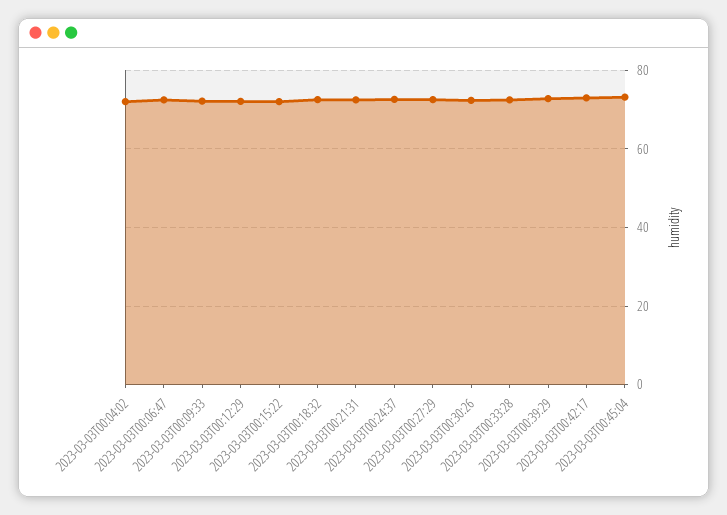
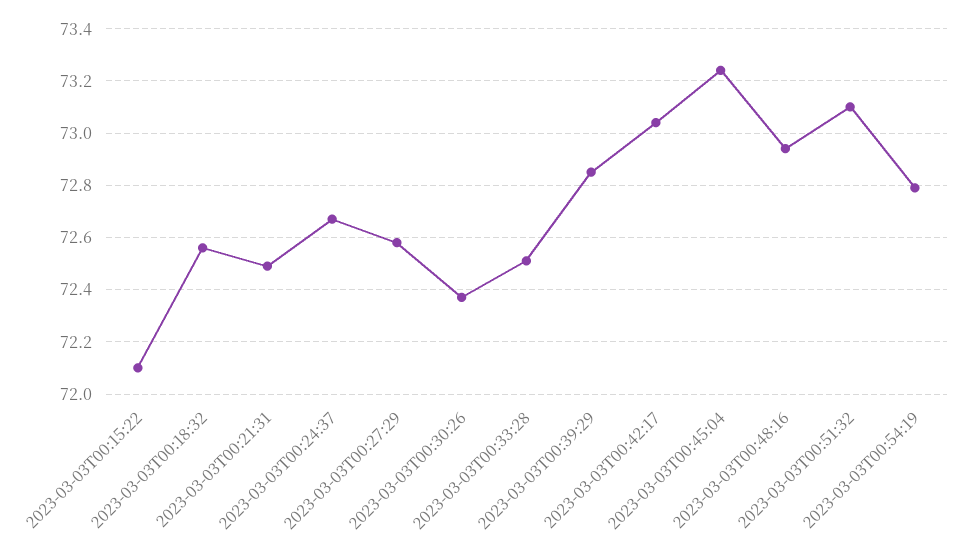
2023-03-03T00:04:02: 72 -> none
2023-03-03T00:06:47: 72 -> none
2023-03-03T00:09:33: 72 -> none
2023-03-03T00:12:29: 72 -> none
2023-03-03T00:48:16: none -> 72.95
2023-03-03T00:51:32: none -> 73.1
2023-03-03T00:54:19: none -> 72.8

